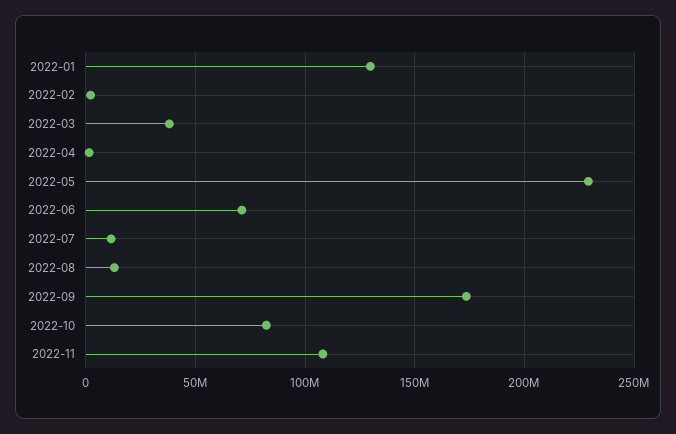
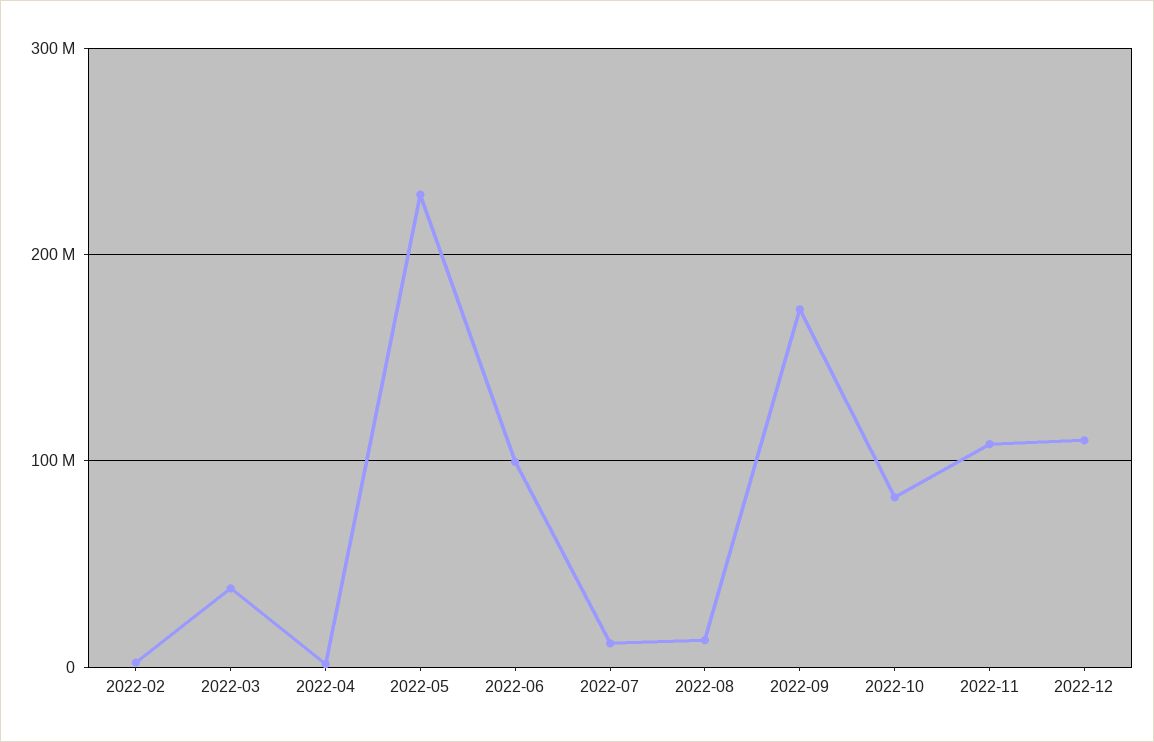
2022-01: 130000000 -> none
2022-06: 70000000 -> 100000000
2022-12: none -> 110000000

